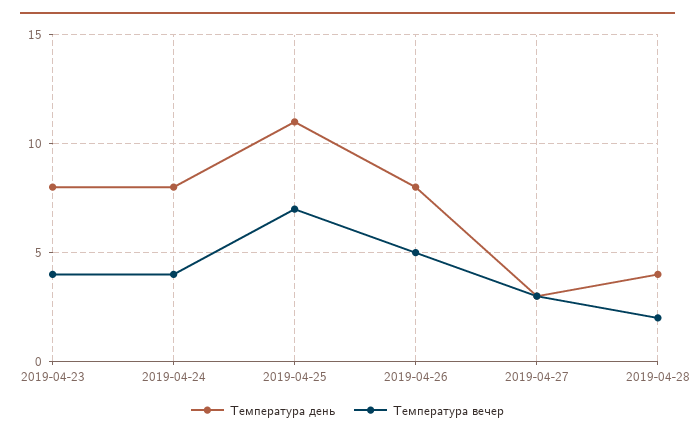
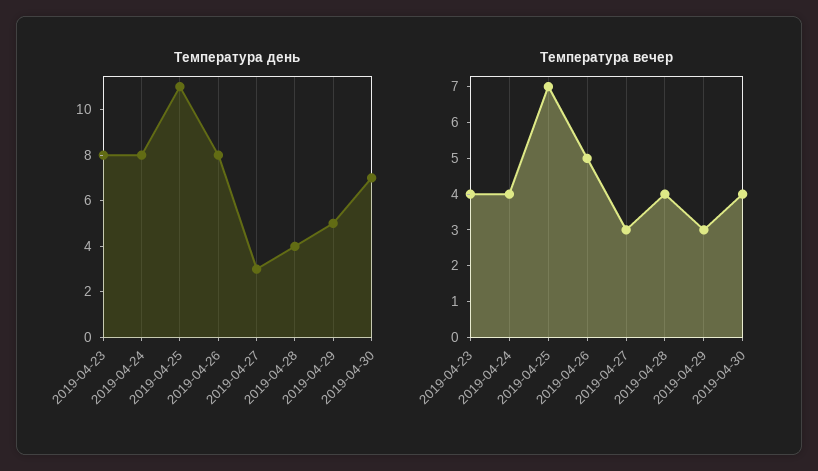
Температура вечер, 2019-04-28: 2 -> 4
Температура день, 2019-04-29: none -> 5
Температура день, 2019-04-30: none -> 7
Температура вечер, 2019-04-29: none -> 3
Температура вечер, 2019-04-30: none -> 4

